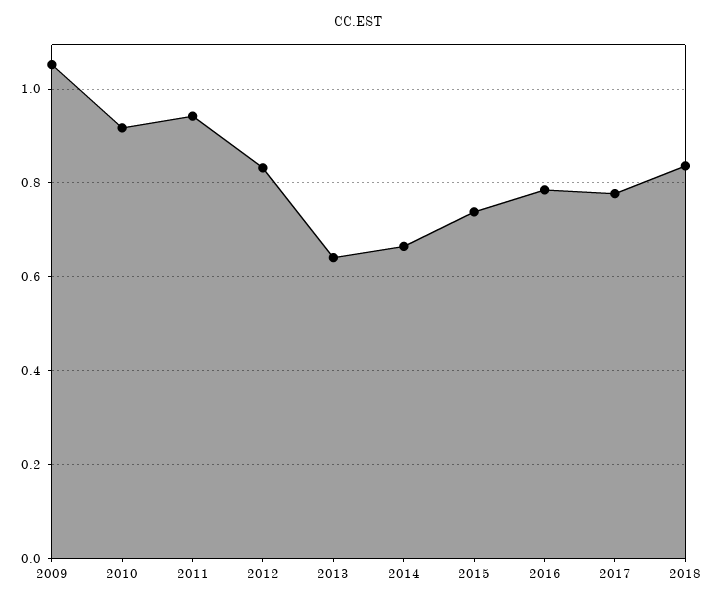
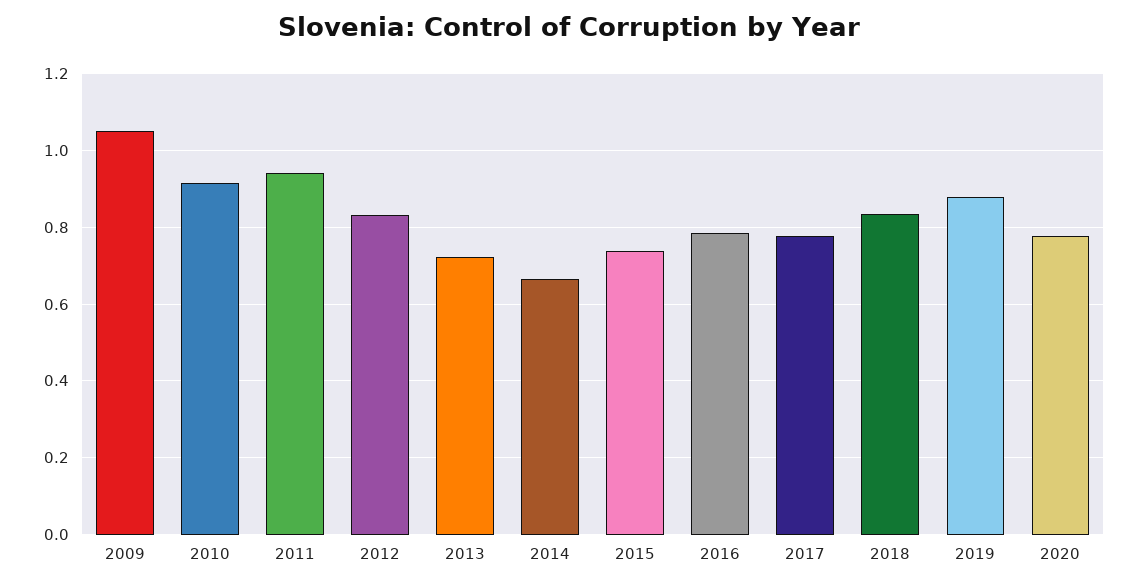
2013: 0.64 -> 0.72
2019: none -> 0.88
2020: none -> 0.78

